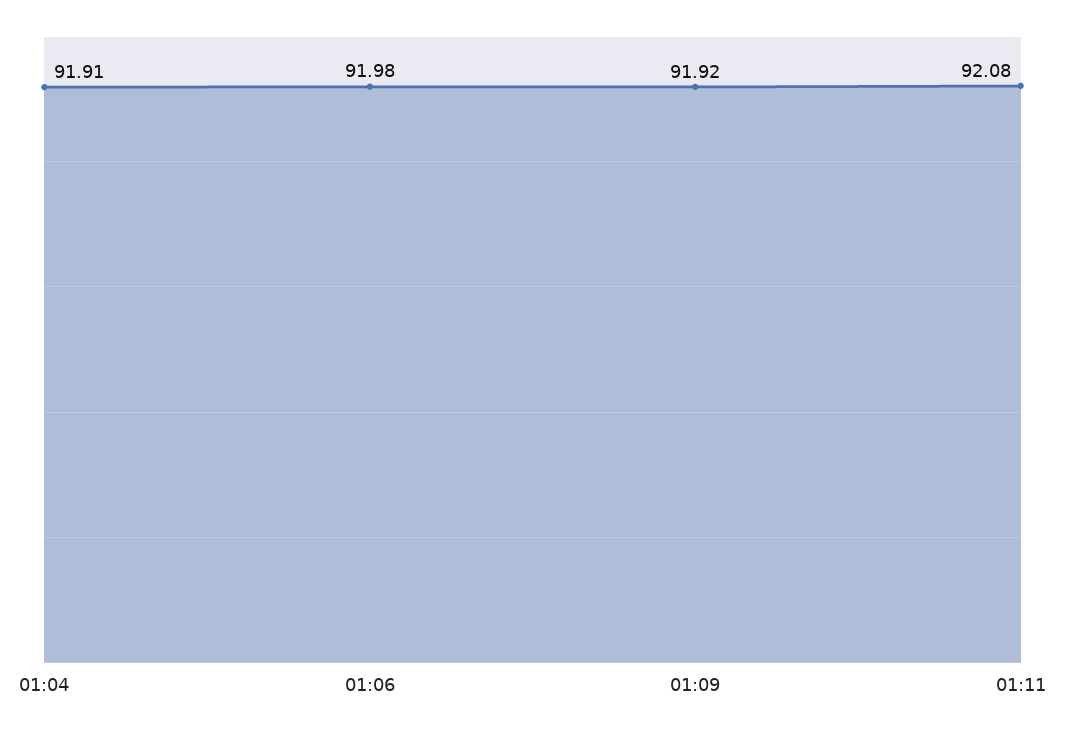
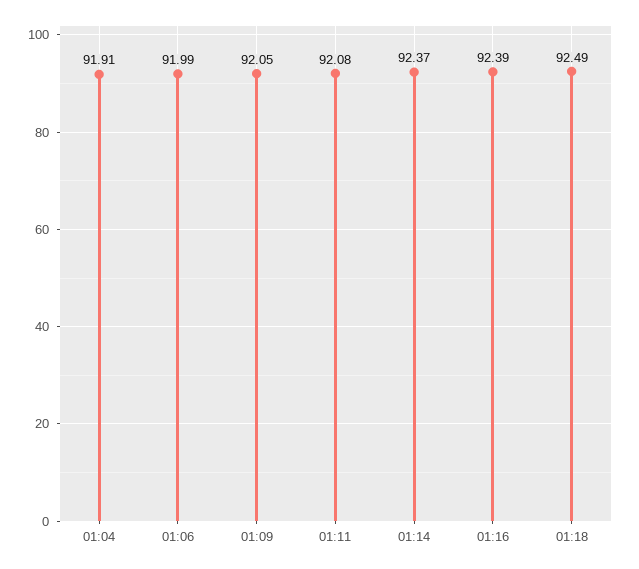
01:06: 91.98 -> 91.99
01:09: 91.92 -> 92.05
01:14: none -> 92.37
01:16: none -> 92.39
01:18: none -> 92.49

